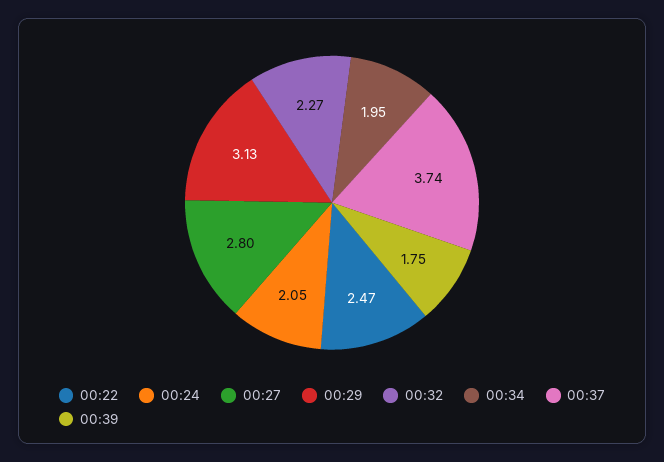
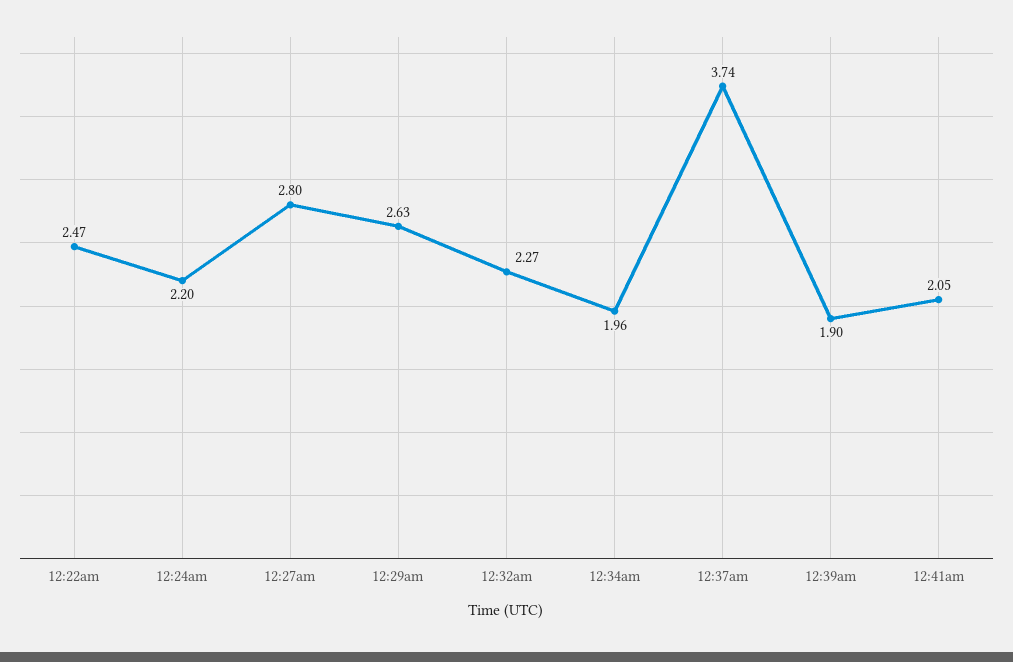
00:24: 2.05 -> 2.2
00:29: 3.13 -> 2.63
00:34: 1.95 -> 1.96
00:39: 1.75 -> 1.9
12:41am: none -> 2.05

